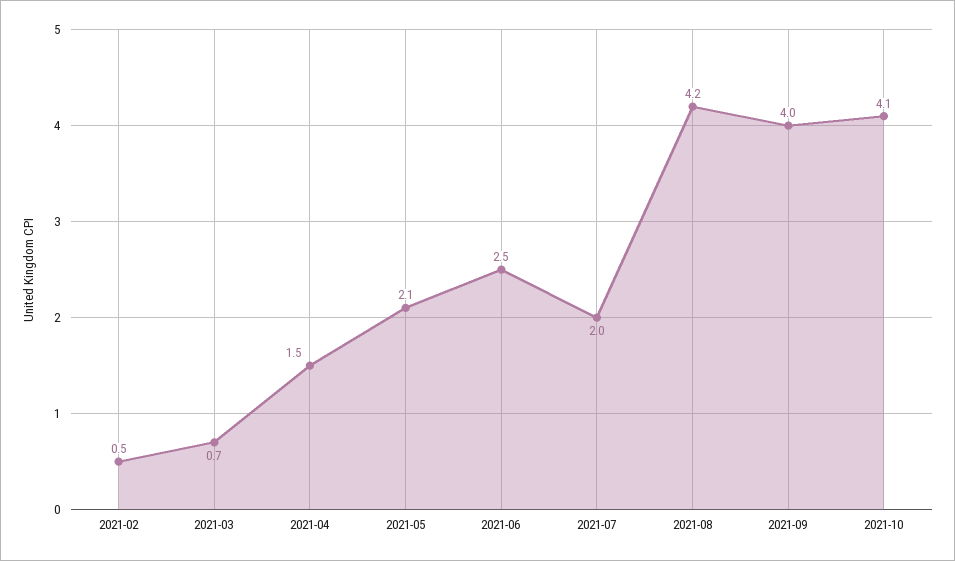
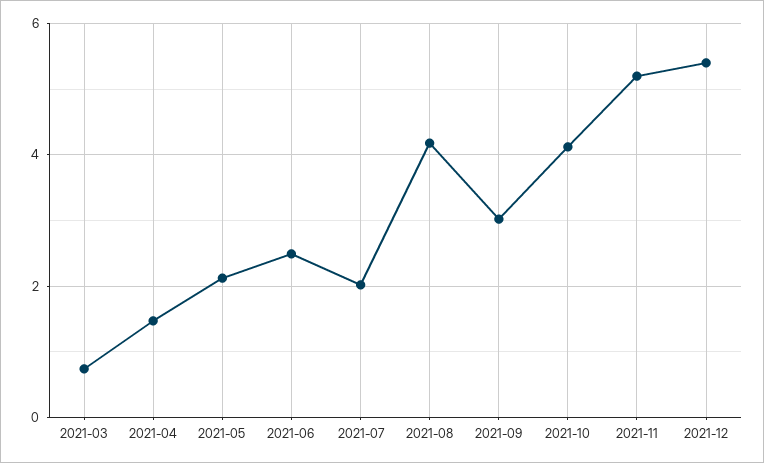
2021-02: 0.5 -> none
2021-09: 4 -> 3
2021-11: none -> 5.2
2021-12: none -> 5.4

